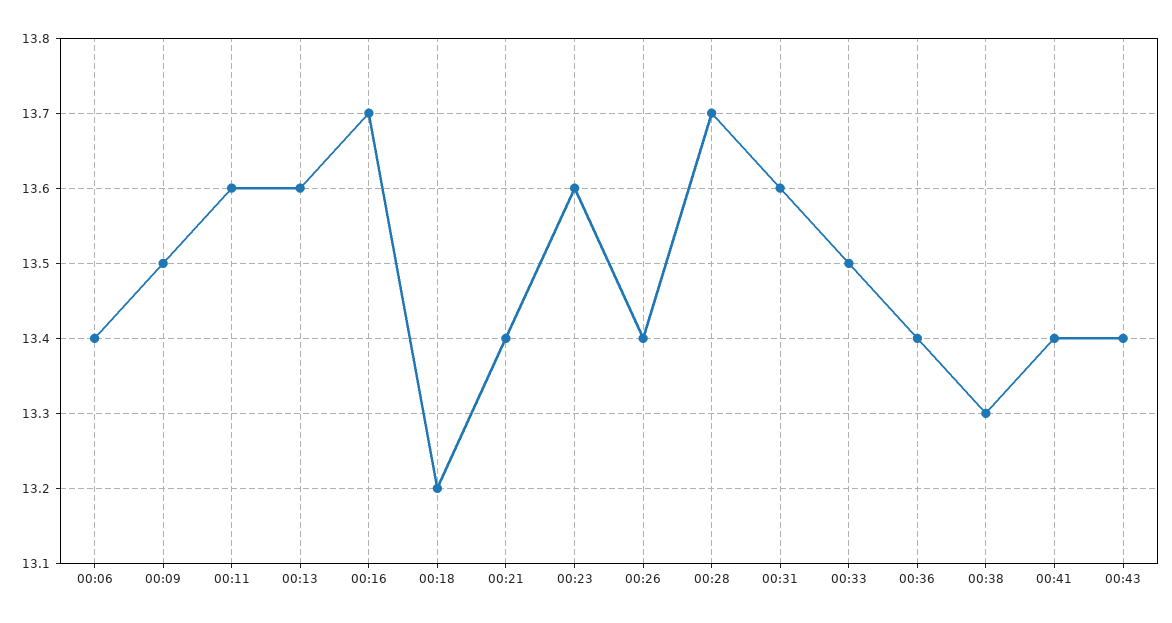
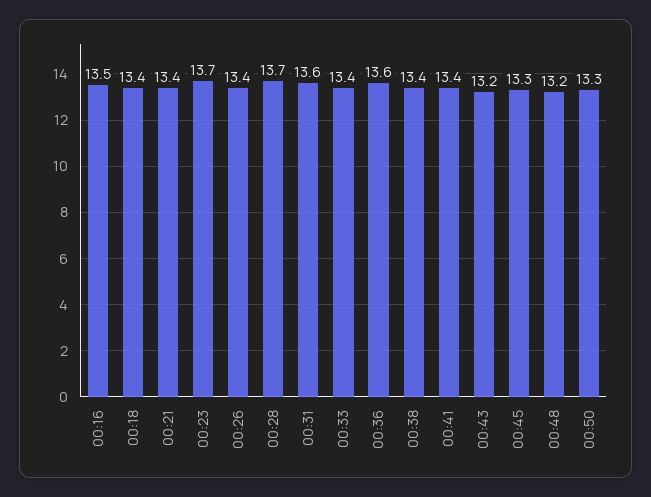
00:06: 13.4 -> none
00:09: 13.5 -> none
00:11: 13.6 -> none
00:13: 13.6 -> none
00:16: 13.7 -> 13.5
00:18: 13.2 -> 13.4
00:23: 13.6 -> 13.7
00:33: 13.5 -> 13.4
00:36: 13.4 -> 13.6
00:38: 13.3 -> 13.4
00:43: 13.4 -> 13.2
00:45: none -> 13.3
00:48: none -> 13.2
00:50: none -> 13.3

